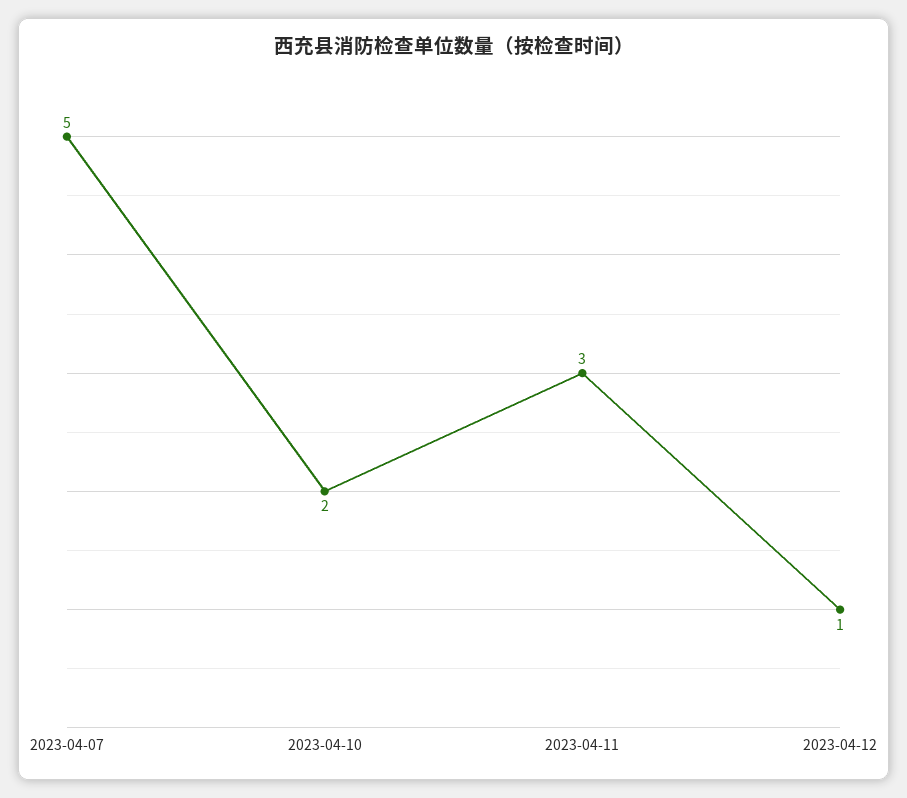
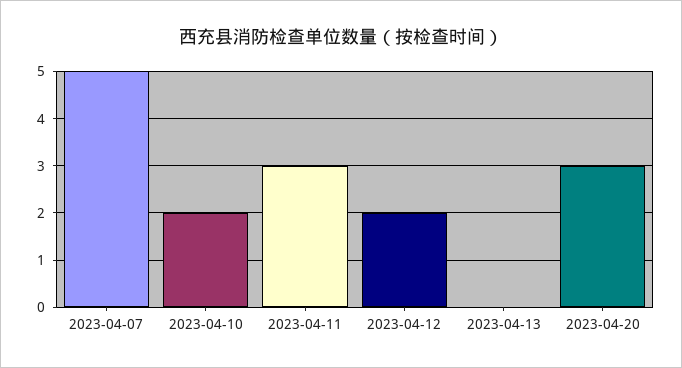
2023-04-12: 1 -> 2
2023-04-13: none -> 0
2023-04-20: none -> 3

